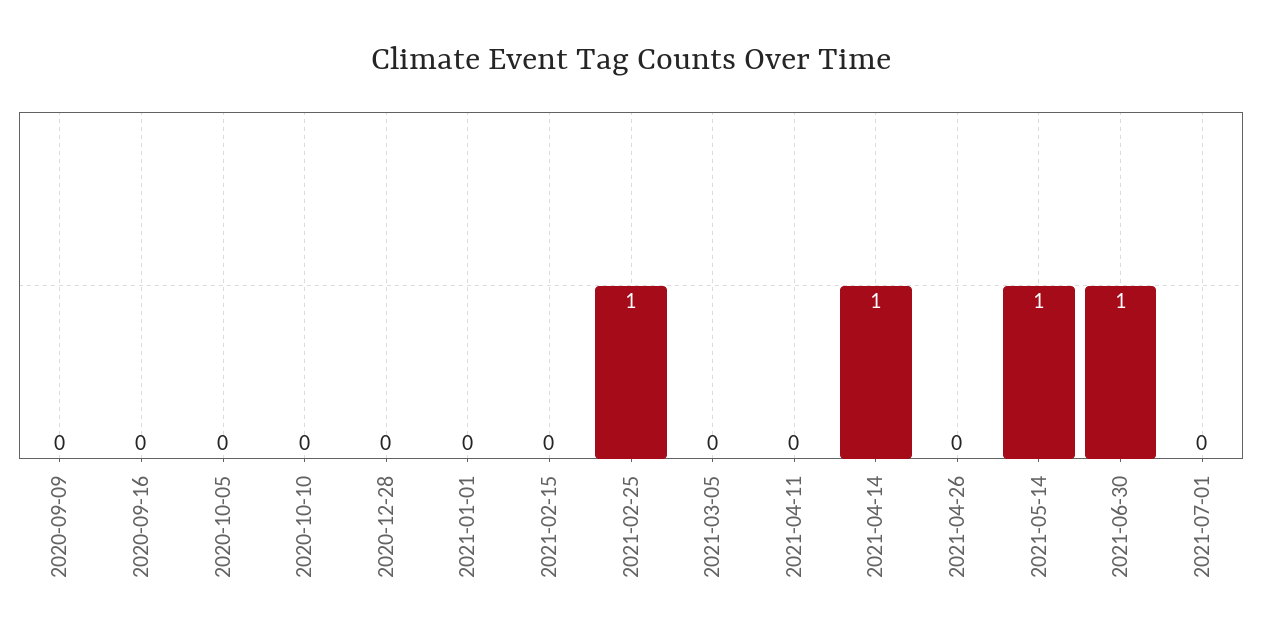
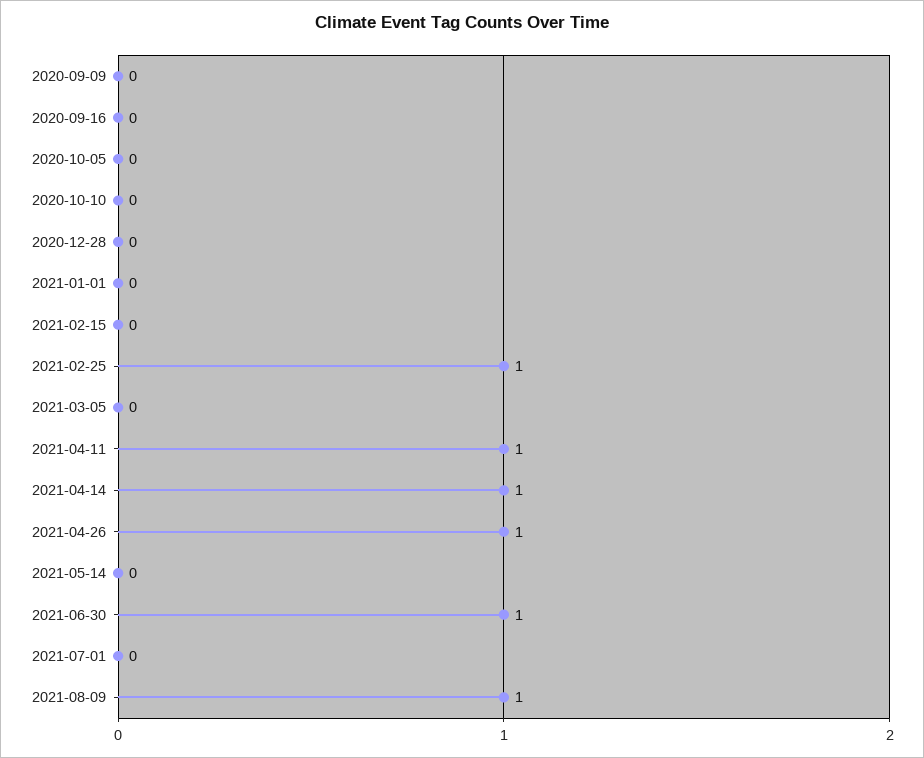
2021-04-11: 0 -> 1
2021-04-26: 0 -> 1
2021-05-14: 1 -> 0
2021-08-09: none -> 1

